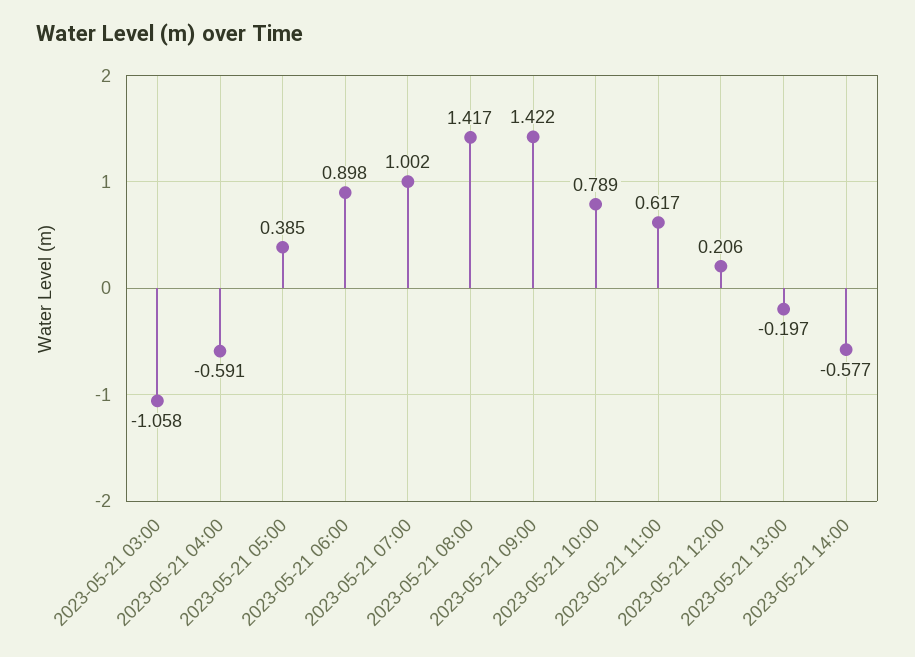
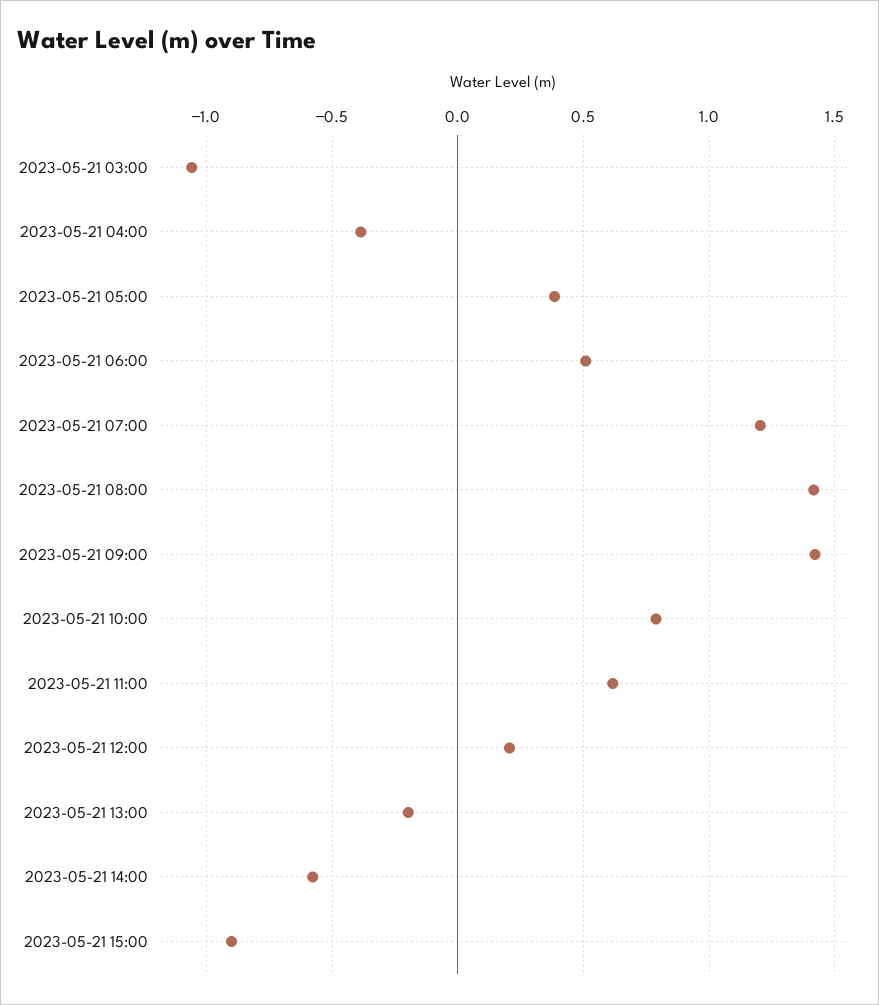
2023-05-21 04:00: -0.591 -> -0.4
2023-05-21 06:00: 0.898 -> 0.5
2023-05-21 07:00: 1.002 -> 1.2
2023-05-21 15:00: none -> -0.9

